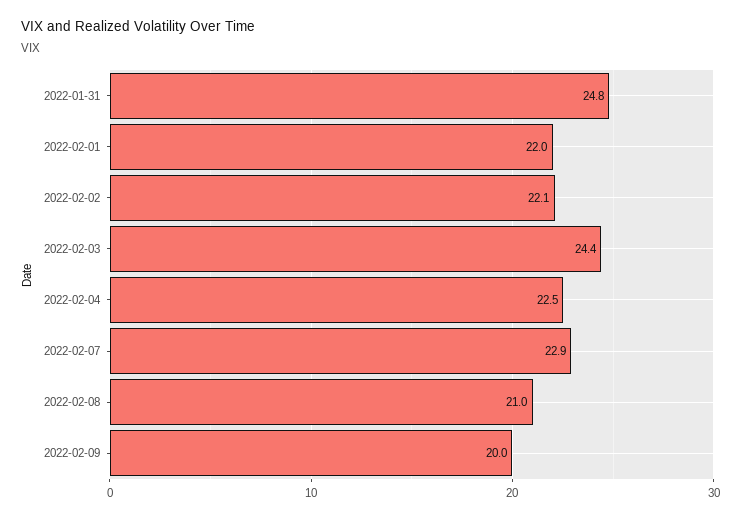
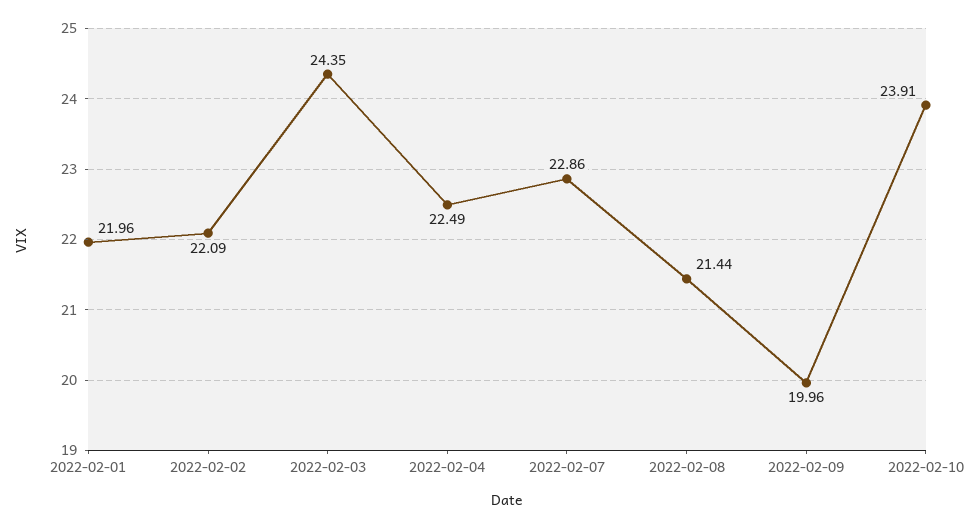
2022-01-31: 24.8 -> none
2022-02-08: 21 -> 21.44
2022-02-10: none -> 23.91

